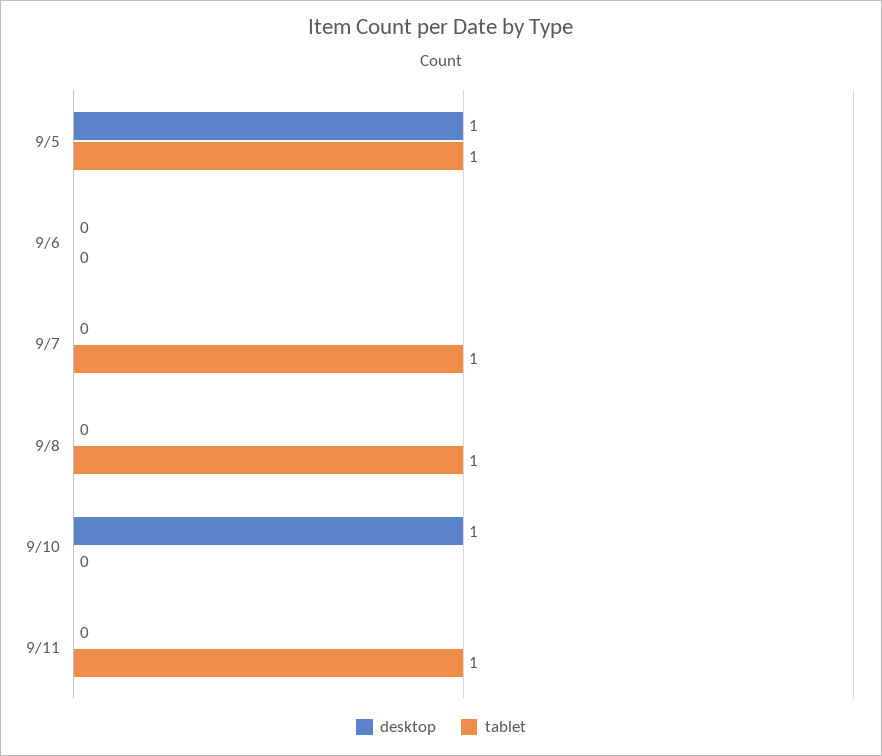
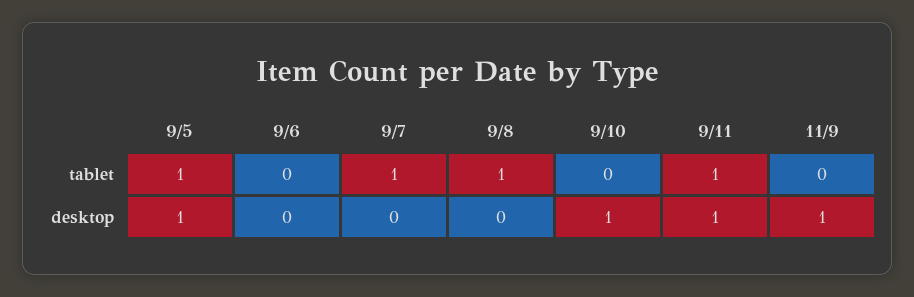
desktop, 9/11: 0 -> 1
tablet, 11/9: none -> 0
desktop, 11/9: none -> 1

